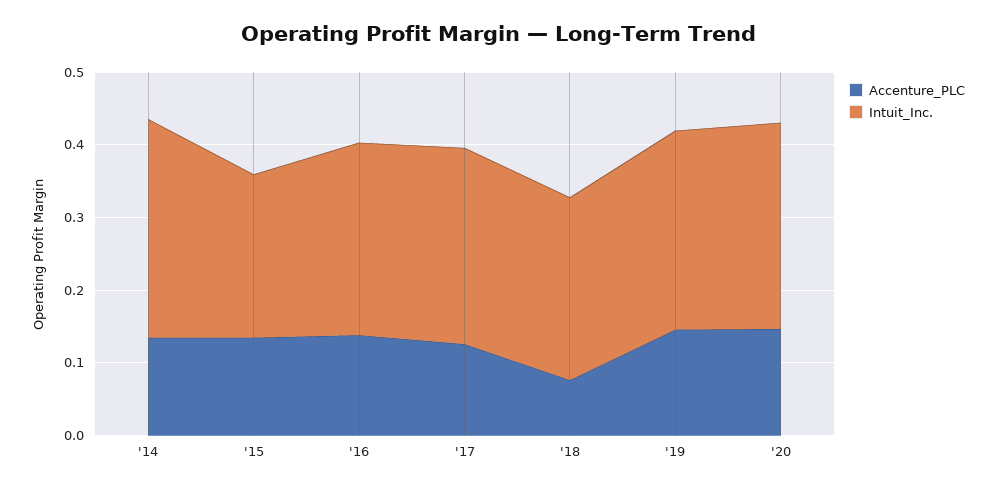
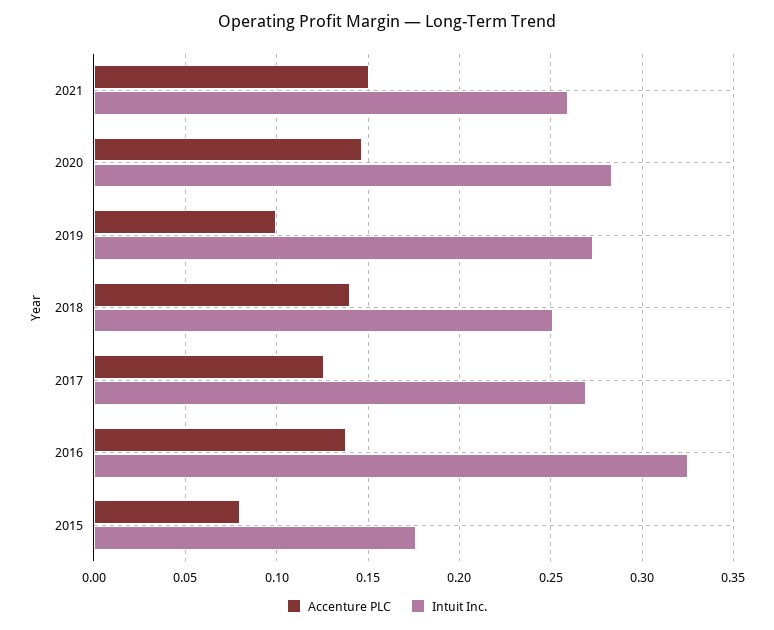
Accenture_PLC, '14: 0.14 -> none
Intuit_Inc., '14: 0.3 -> none
Accenture_PLC, '15: 0.14 -> 0.08
Intuit_Inc., '15: 0.22 -> 0.175
Intuit_Inc., '16: 0.26 -> 0.325
Accenture_PLC, '18: 0.08 -> 0.14
Accenture_PLC, '19: 0.14 -> 0.1
Accenture_PLC, 2021: none -> 0.15
Intuit_Inc., 2021: none -> 0.26

